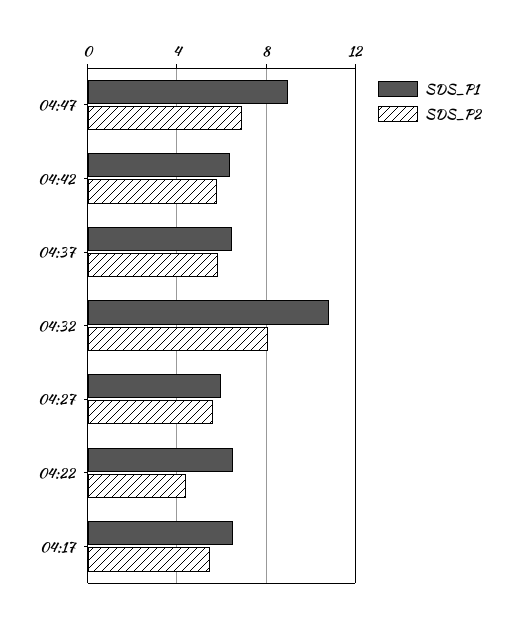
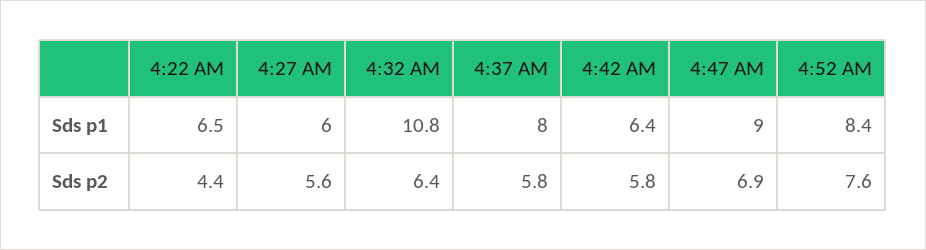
SDS_P1, 04:37: 6.5 -> 8
SDS_P2, 04:32: 8 -> 6.4
SDS_P1, 04:17: 6.5 -> none
SDS_P2, 04:17: 5.5 -> none
SDS_P1, 4:52 AM: none -> 8.4
SDS_P2, 4:52 AM: none -> 7.6

